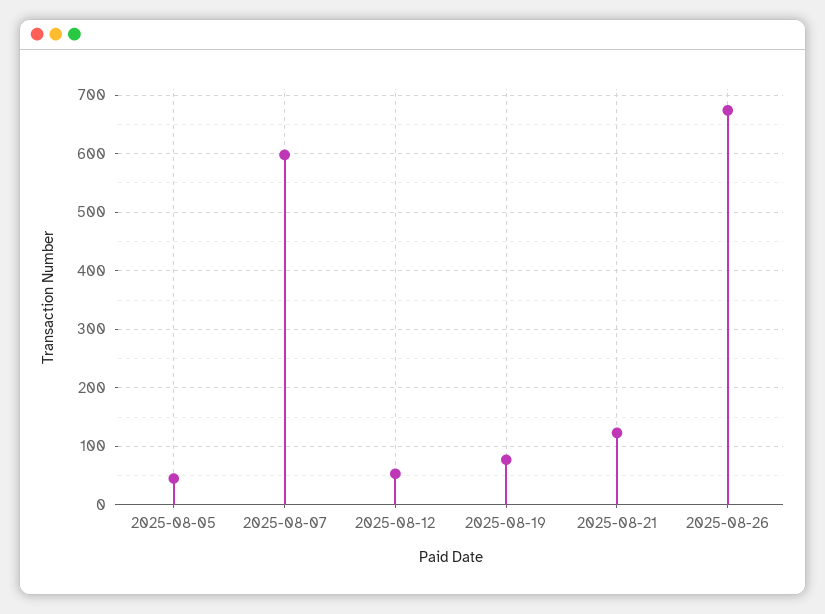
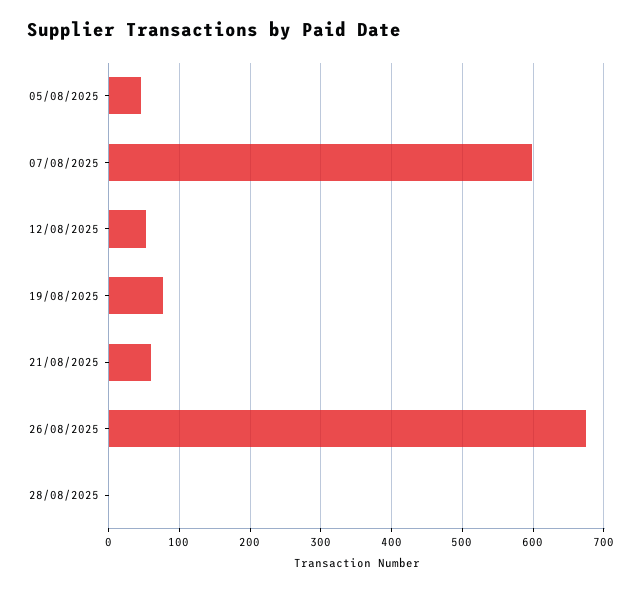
2025-08-21: 120 -> 60
28/08/2025: none -> 0

